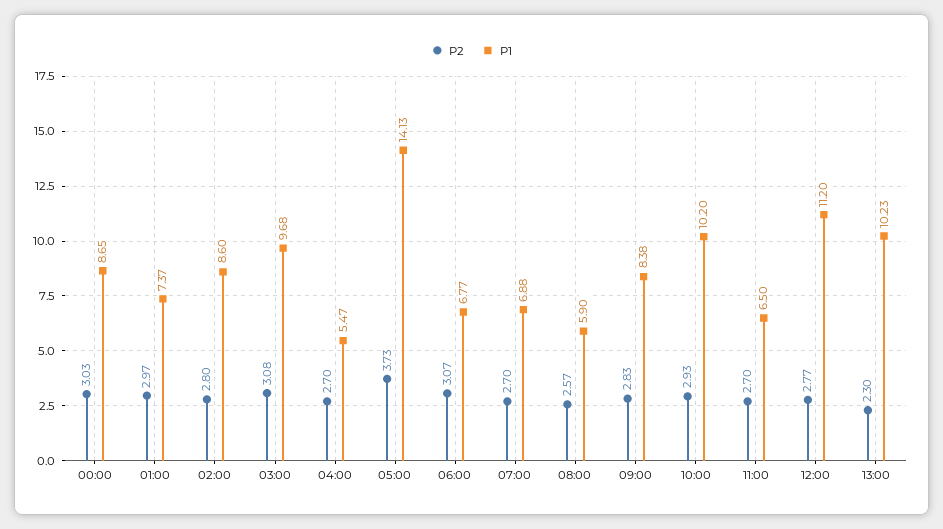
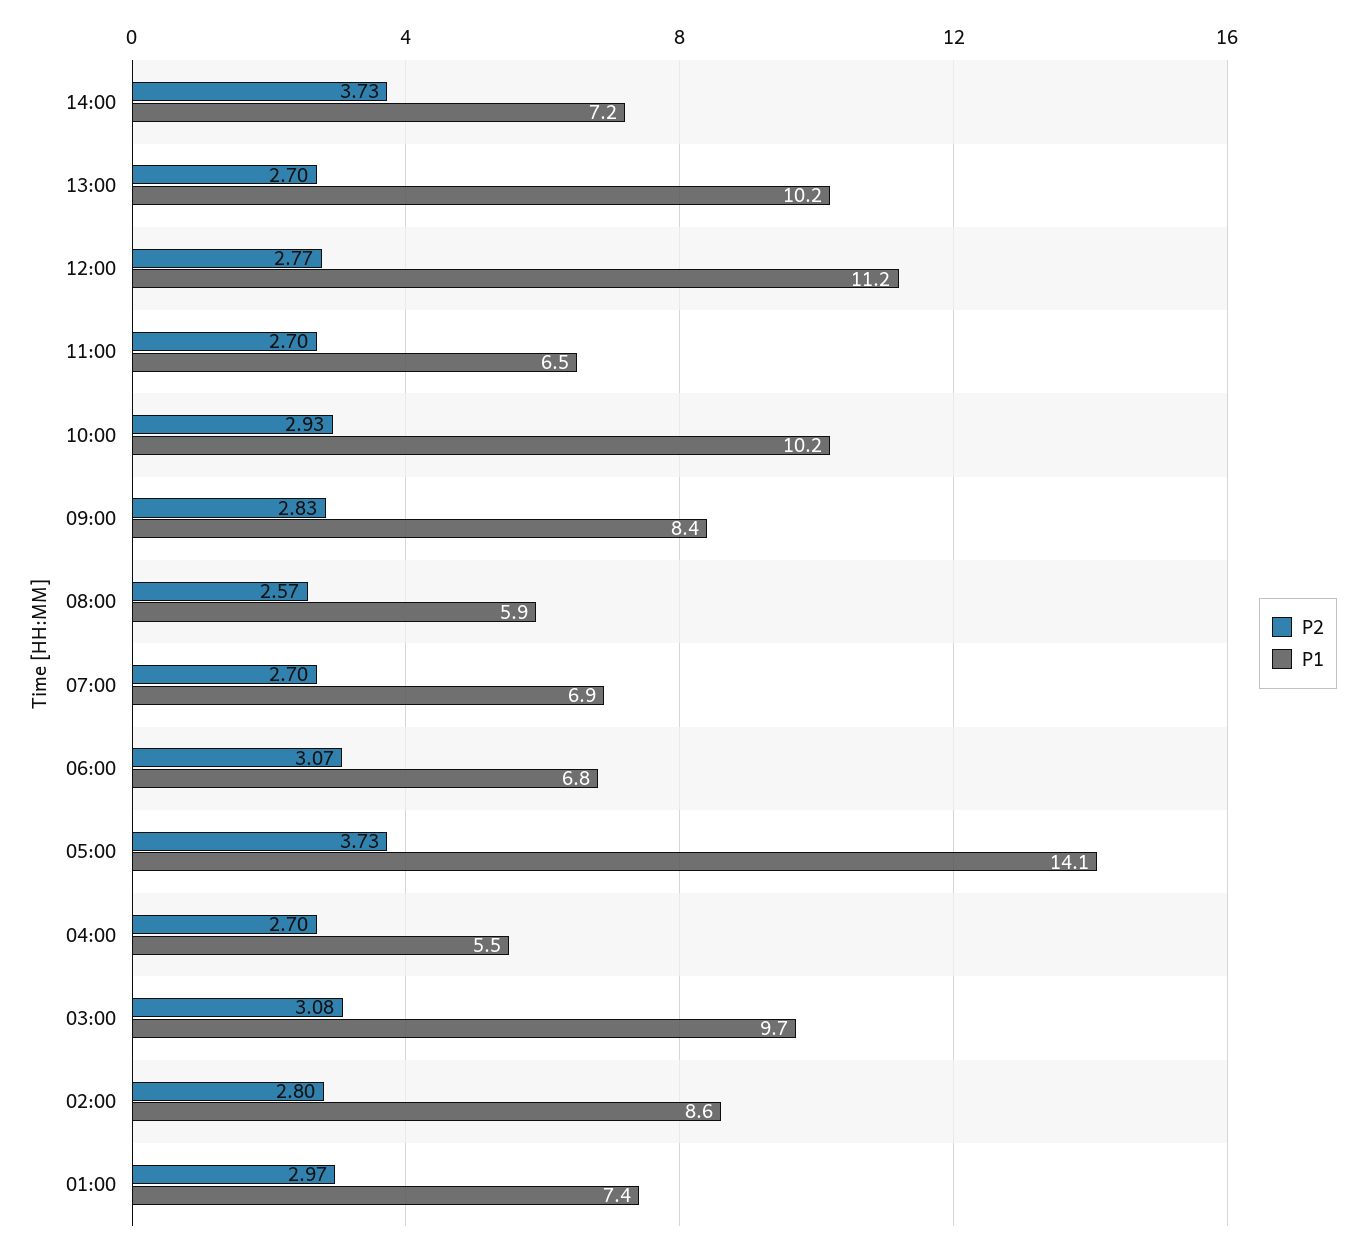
P2, 00:00: 3.03 -> none
P1, 00:00: 8.65 -> none
P2, 13:00: 2.3 -> 2.7
P2, 14:00: none -> 3.73
P1, 14:00: none -> 7.2

